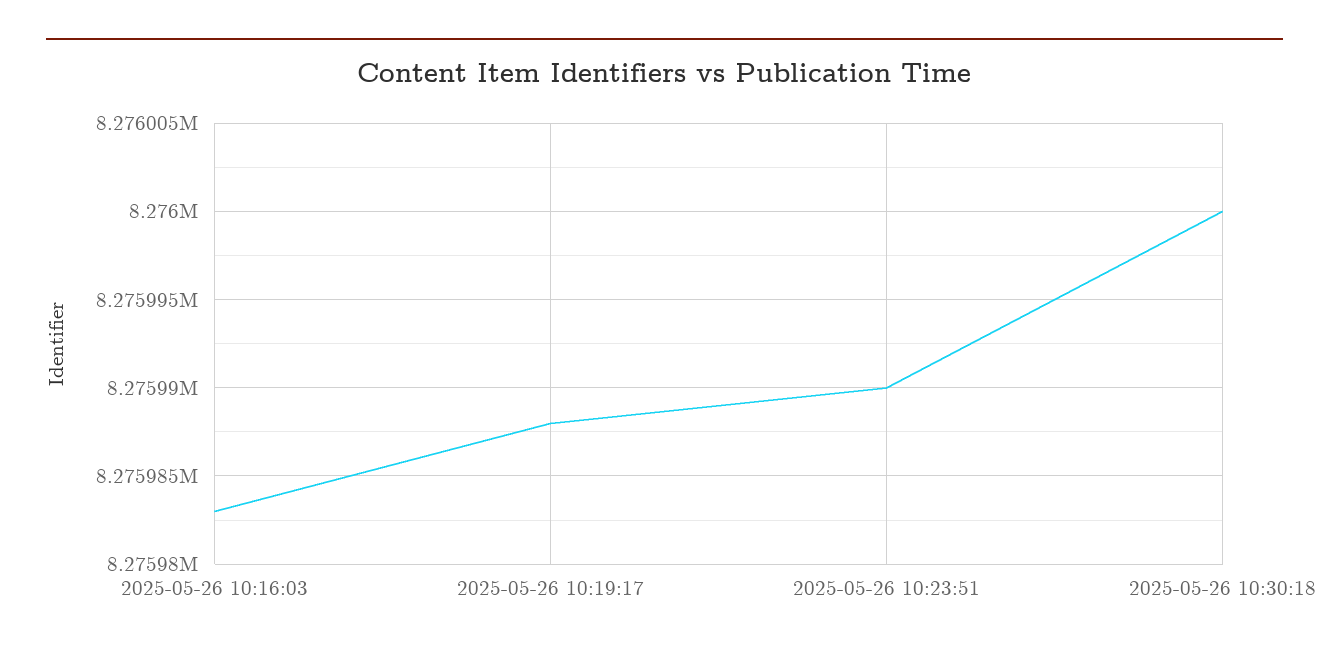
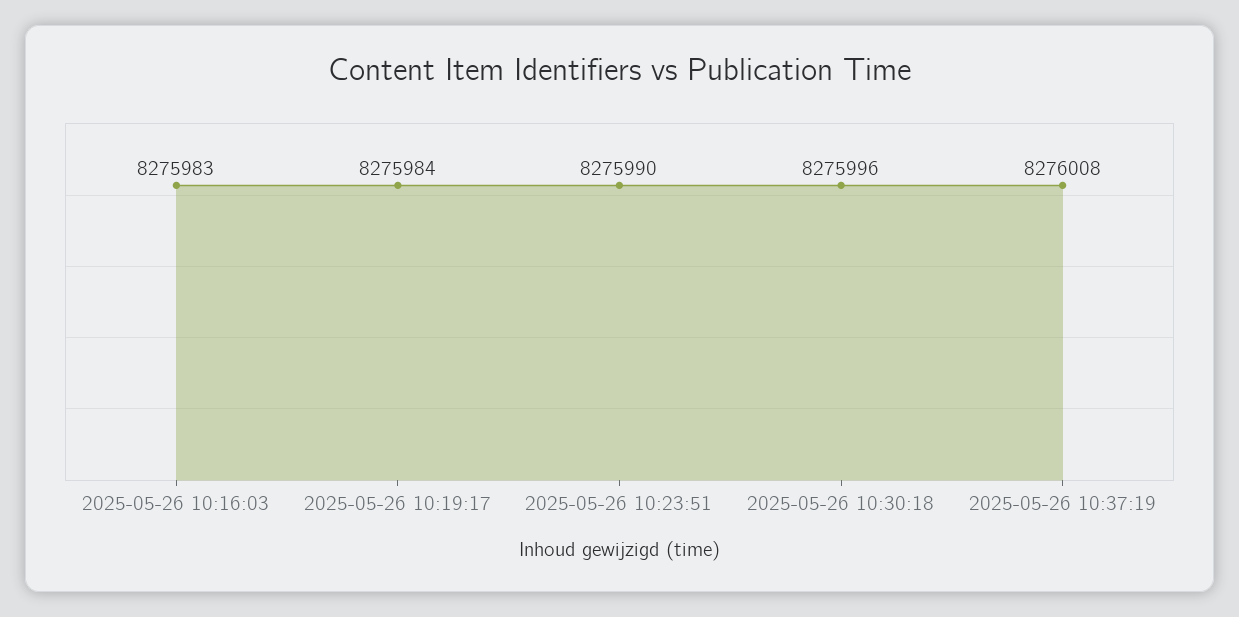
2025-05-26 10:19:17: 8275988 -> 8275984
2025-05-26 10:30:18: 8276000 -> 8275996
2025-05-26 10:37:19: none -> 8276008

